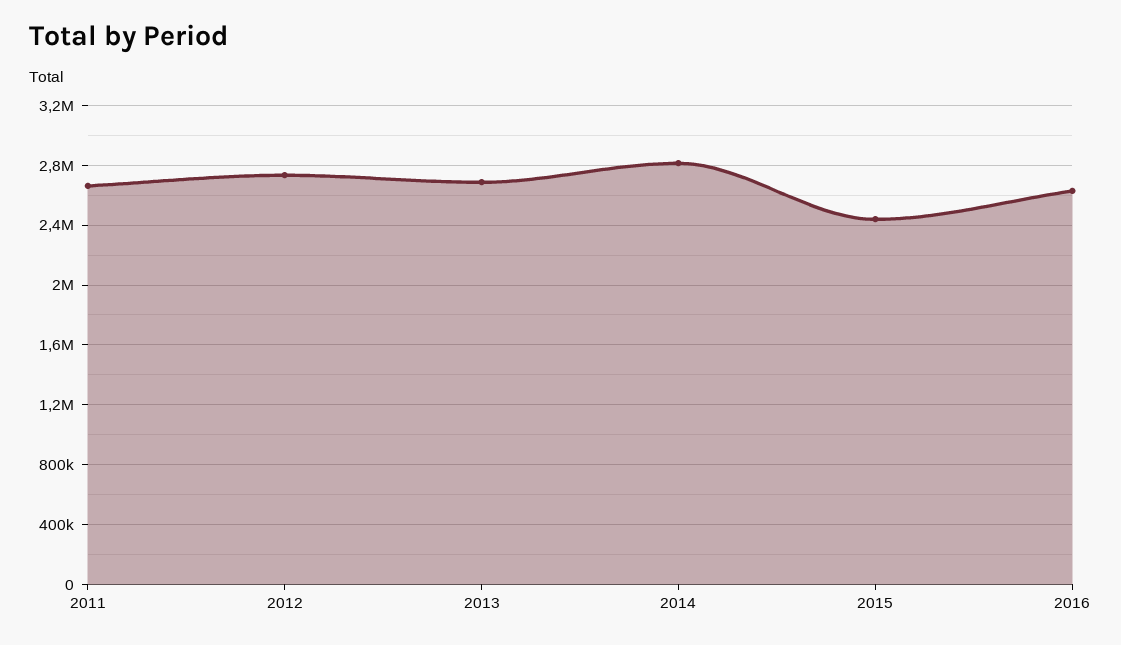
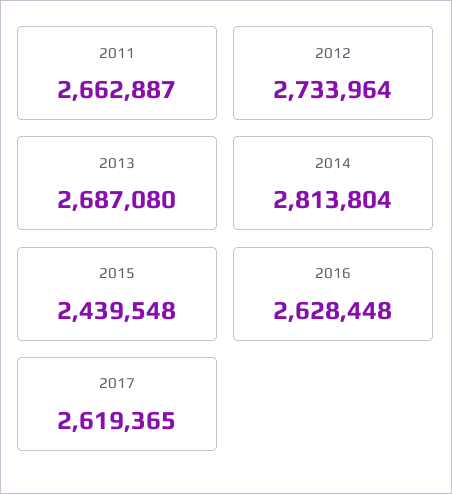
2017: none -> 2619365

